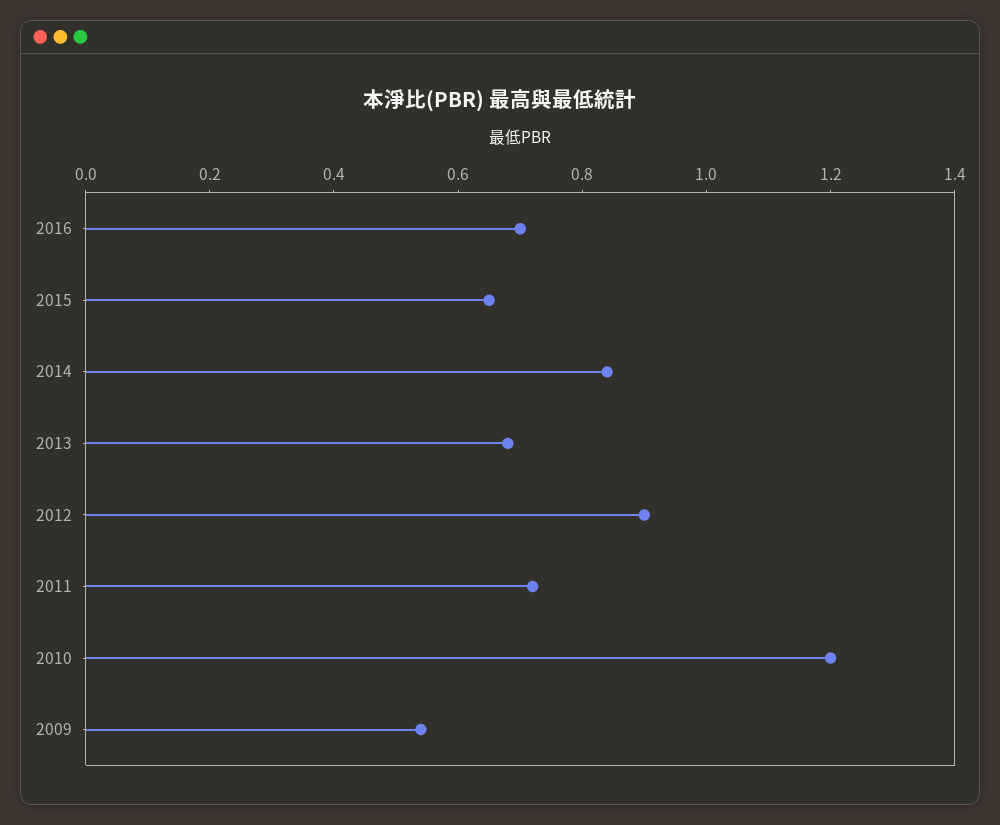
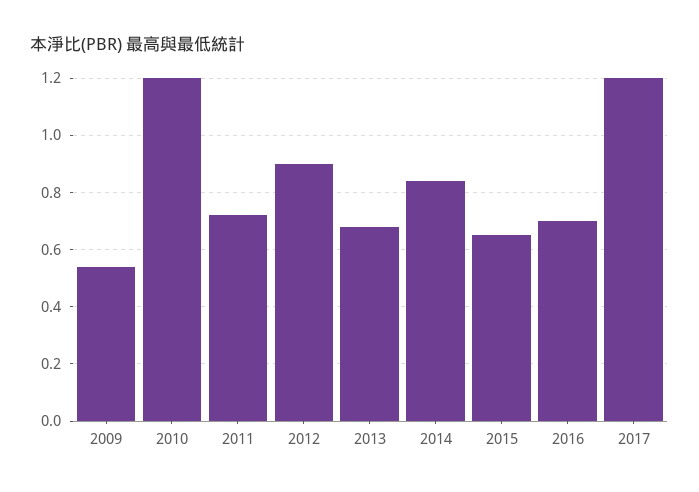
2017: none -> 1.2

